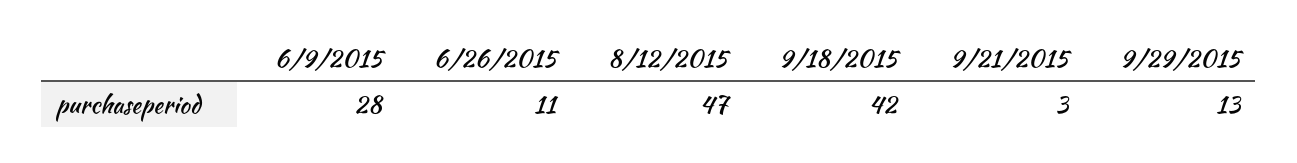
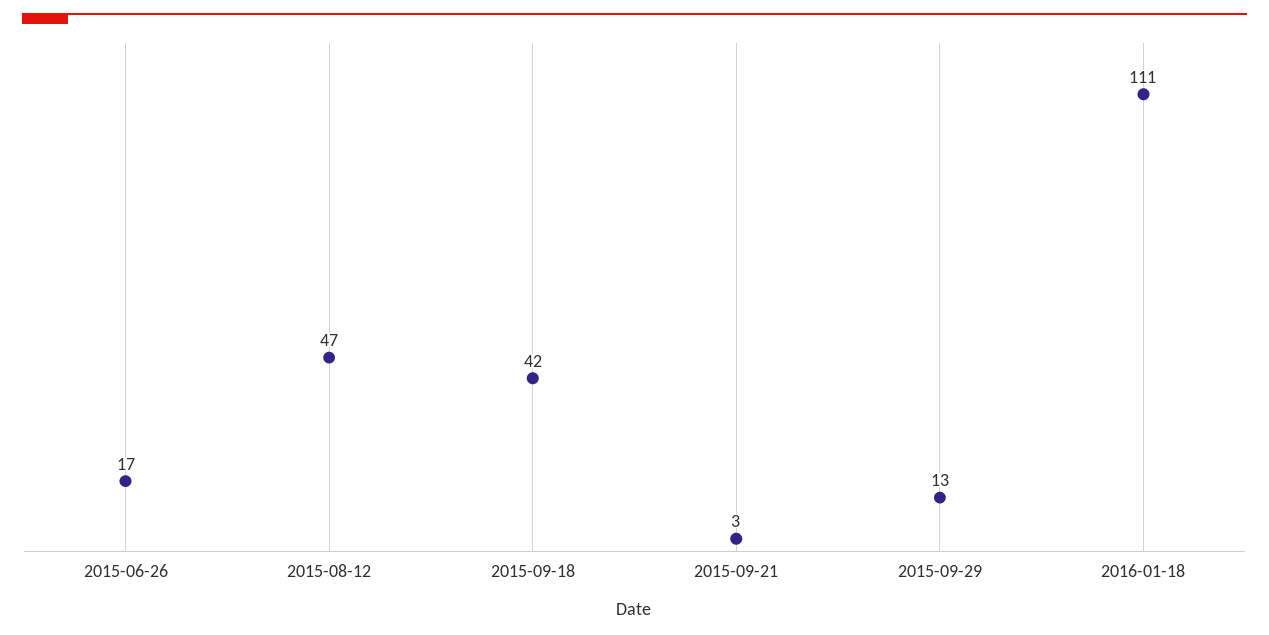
6/9/2015: 28 -> none
6/26/2015: 11 -> 17
2016-01-18: none -> 111

